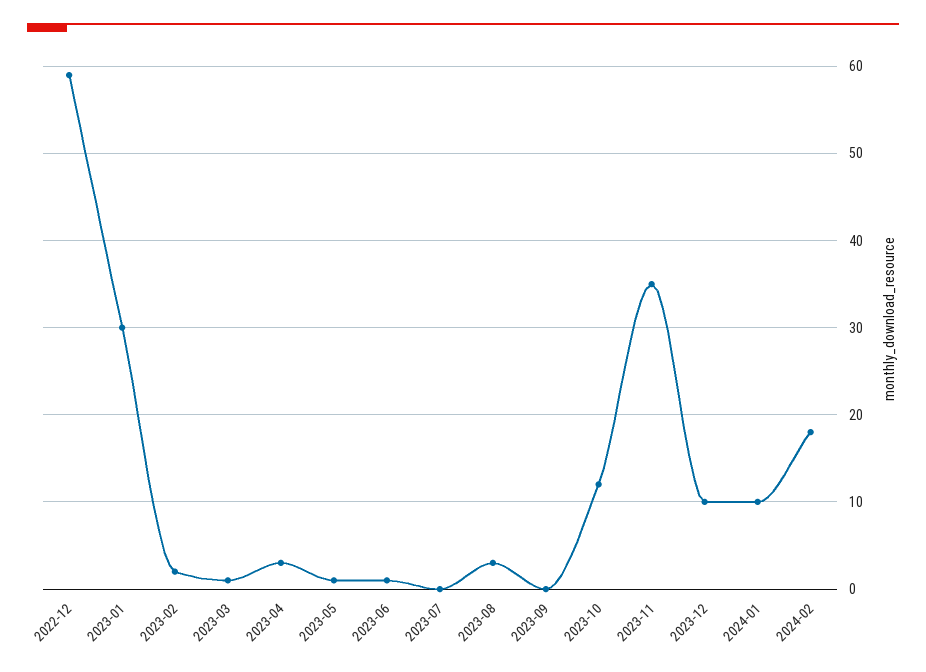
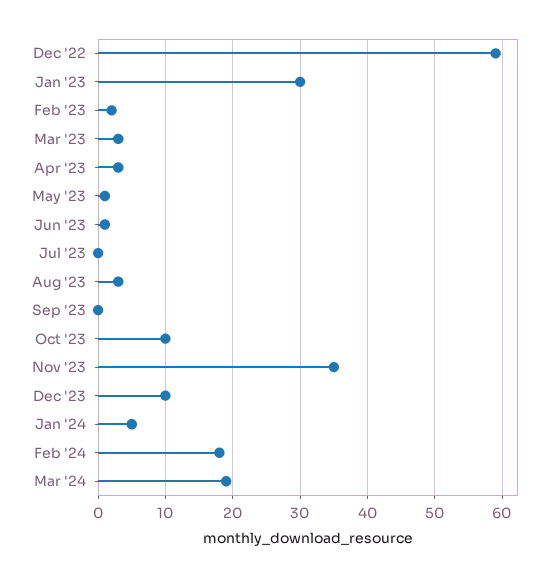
2023-03: 1 -> 3
2023-10: 12 -> 10
2024-01: 10 -> 5
Mar '24: none -> 19

